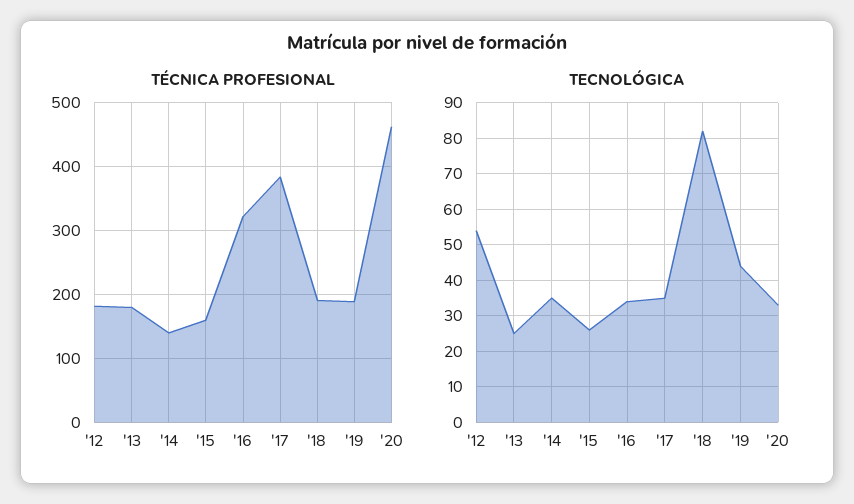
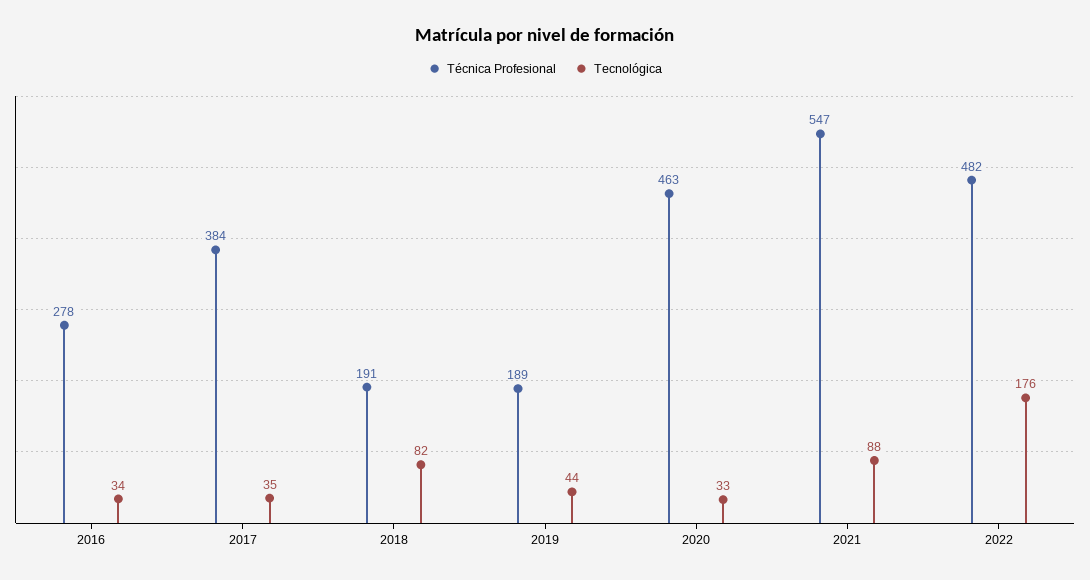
TÉCNICA PROFESIONAL, '12: 180 -> none
TÉCNICA PROFESIONAL, '13: 180 -> none
TÉCNICA PROFESIONAL, '14: 140 -> none
TÉCNICA PROFESIONAL, '15: 160 -> none
TÉCNICA PROFESIONAL, '16: 320 -> 278
TECNOLÓGICA, '12: 55 -> none
TECNOLÓGICA, '13: 25 -> none
TECNOLÓGICA, '14: 35 -> none
TECNOLÓGICA, '15: 25 -> none
TÉCNICA PROFESIONAL, 2021: none -> 547
TECNOLÓGICA, 2021: none -> 88
TÉCNICA PROFESIONAL, 2022: none -> 482
TECNOLÓGICA, 2022: none -> 176

